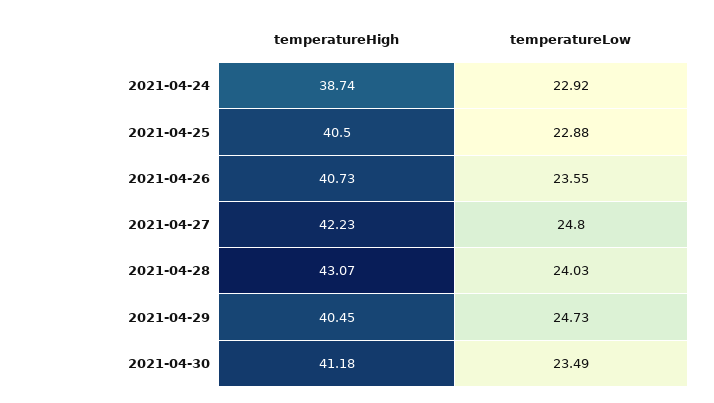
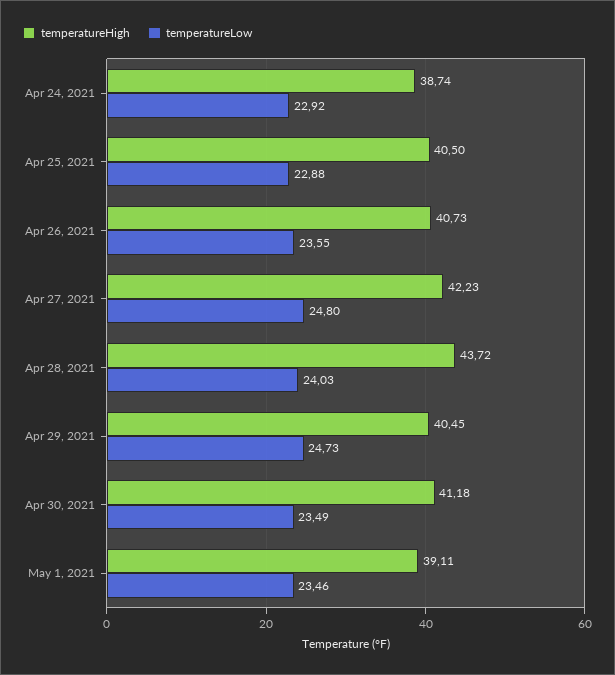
temperatureHigh, 2021-04-28: 43.07 -> 43.72
temperatureHigh, May 1, 2021: none -> 39.11
temperatureLow, May 1, 2021: none -> 23.46

